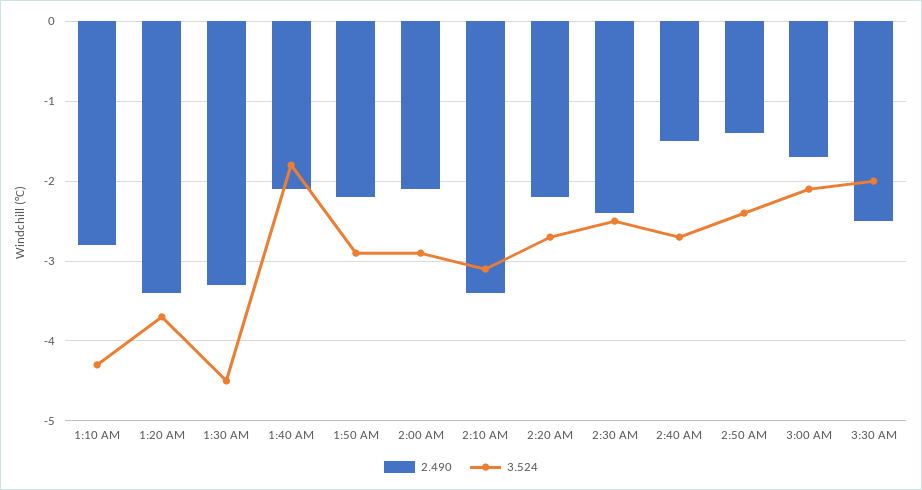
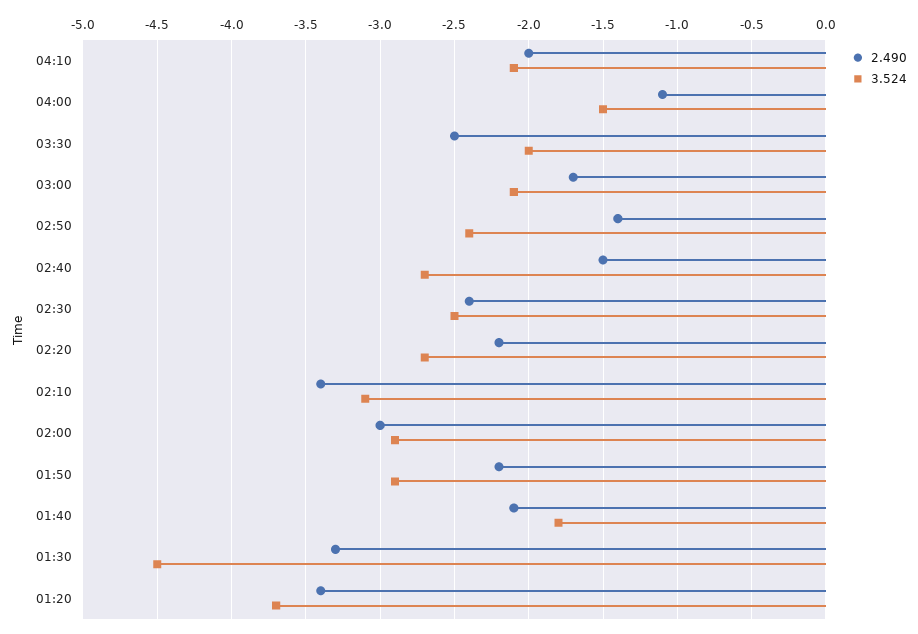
2.490, 1:10 AM: -2.8 -> none
3.524, 1:10 AM: -4.3 -> none
2.490, 2:00 AM: -2.1 -> -3
2.490, 04:10: none -> -2
3.524, 04:10: none -> -2.1
2.490, 04:00: none -> -1.1
3.524, 04:00: none -> -1.5

